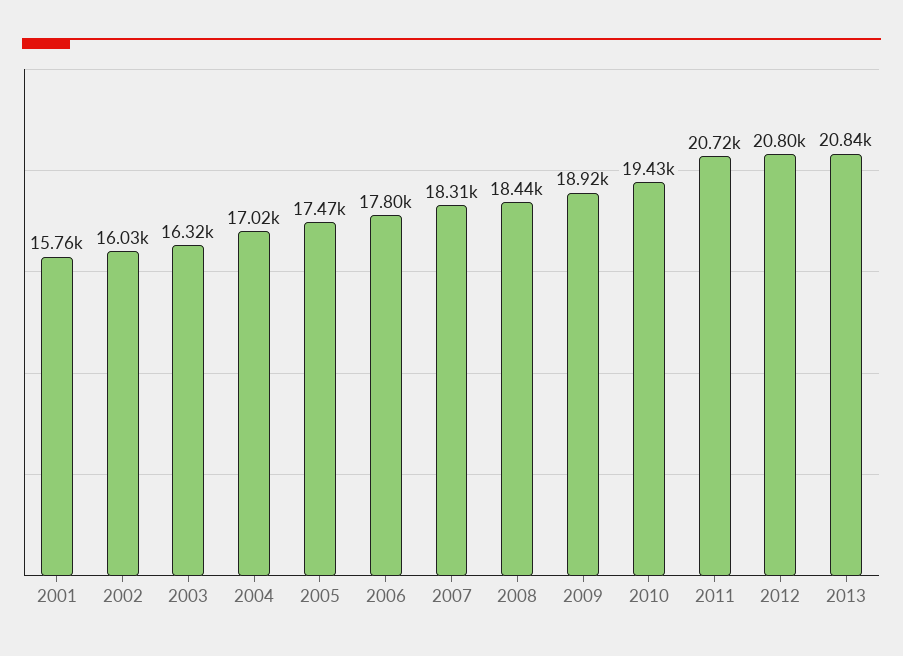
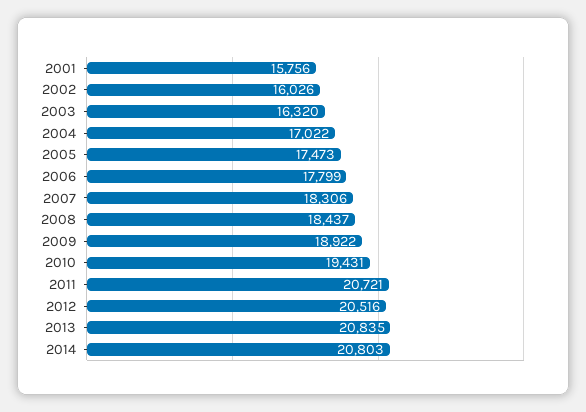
2012: 20800 -> 20516
2014: none -> 20803

